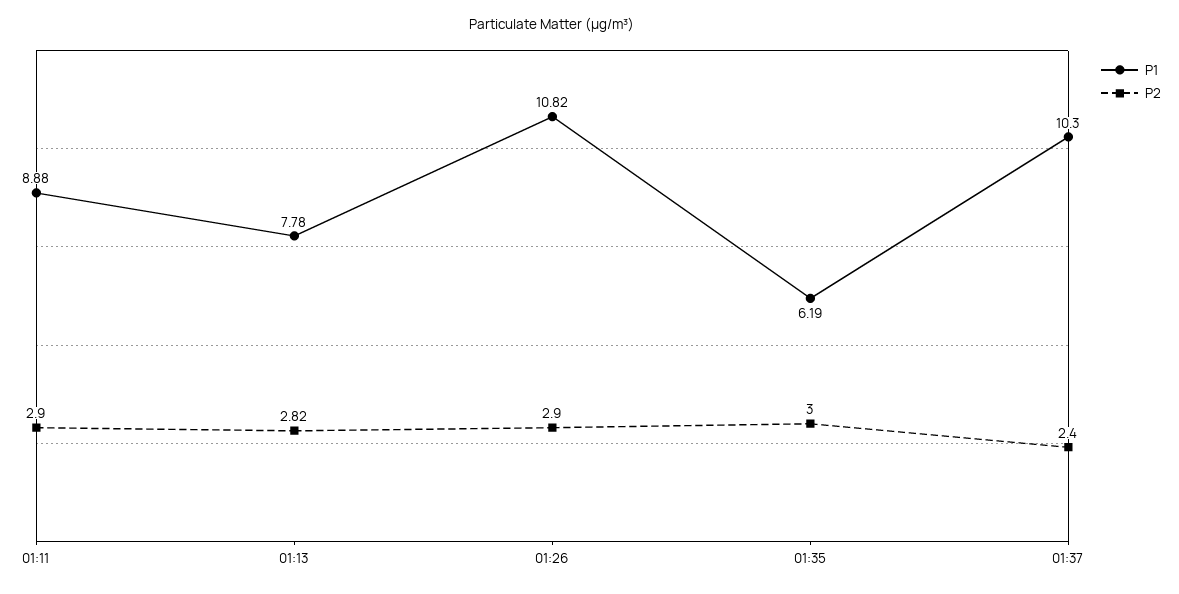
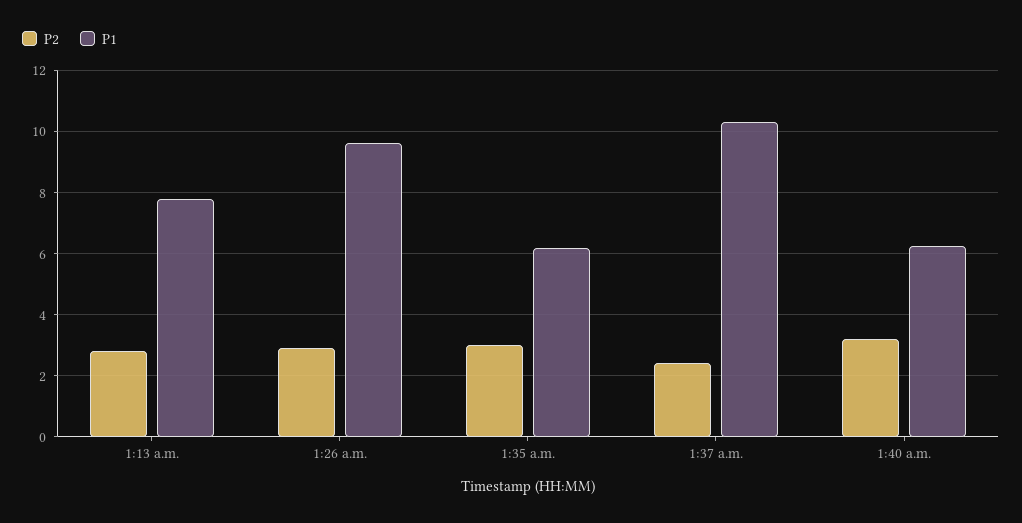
P1, 01:11: 8.88 -> none
P2, 01:11: 2.9 -> none
P1, 01:26: 10.82 -> 9.6
P2, 1:40 a.m.: none -> 3.2
P1, 1:40 a.m.: none -> 6.2

